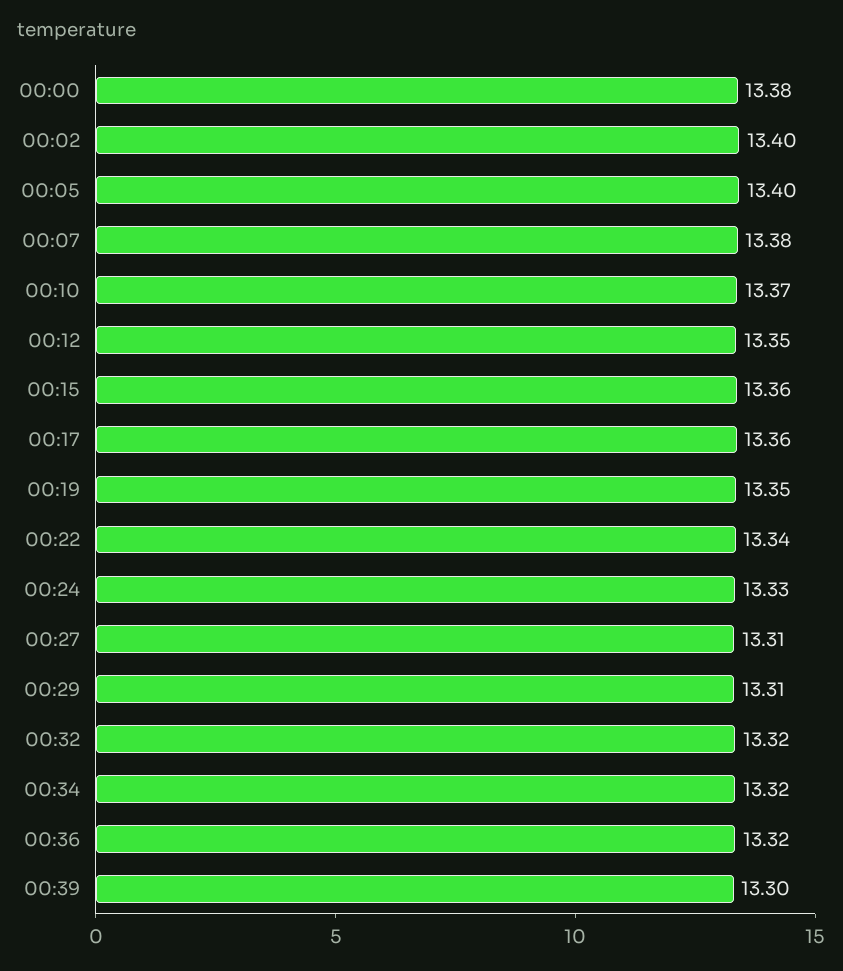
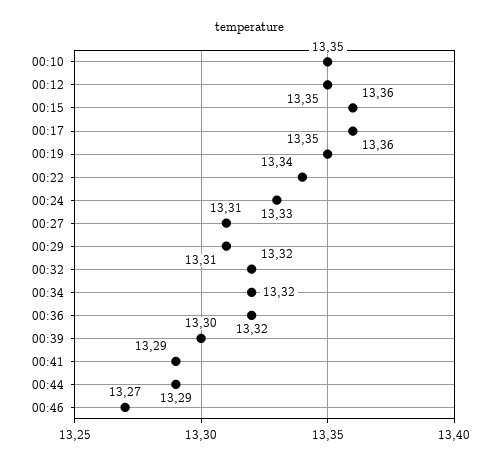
00:00: 13.38 -> none
00:02: 13.4 -> none
00:05: 13.4 -> none
00:07: 13.38 -> none
00:10: 13.37 -> 13.35
00:41: none -> 13.29
00:44: none -> 13.29
00:46: none -> 13.27

